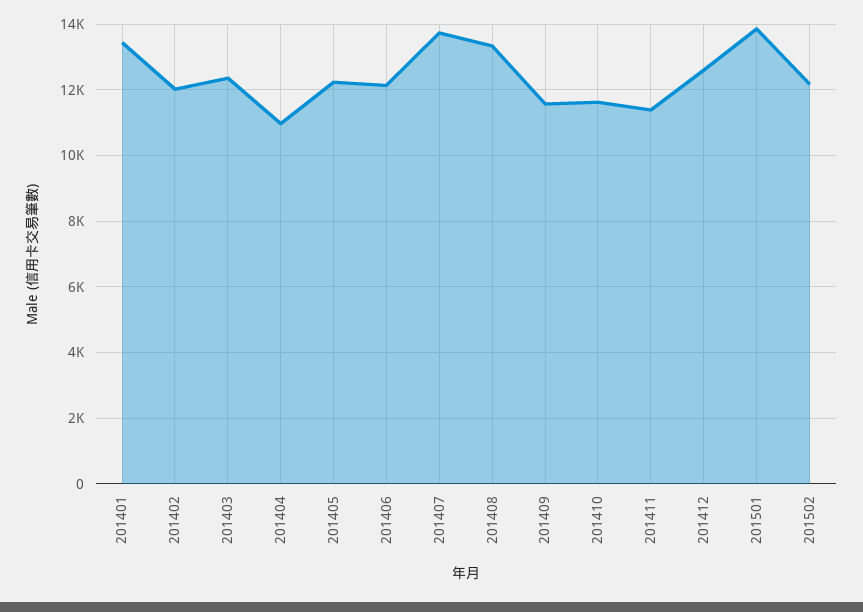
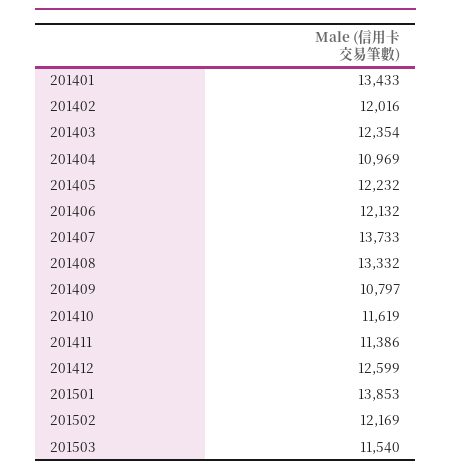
201409: 11600 -> 10797
201503: none -> 11540

